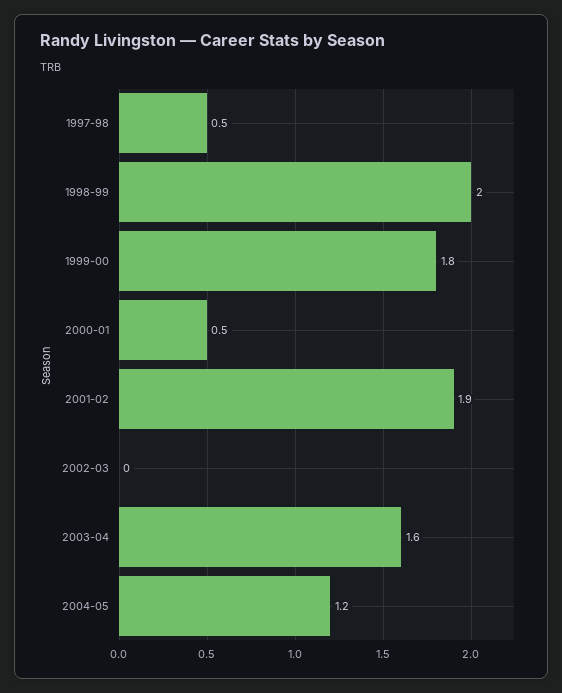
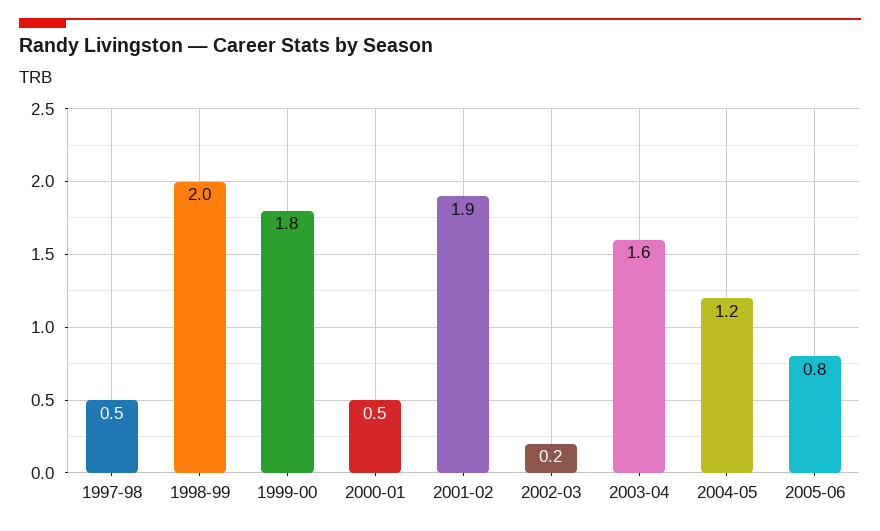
2002-03: 0 -> 0.2
2005-06: none -> 0.8

